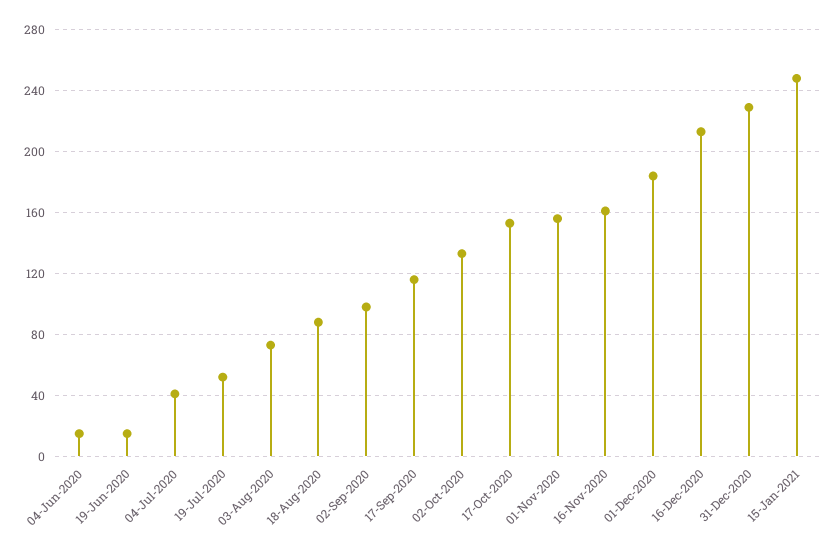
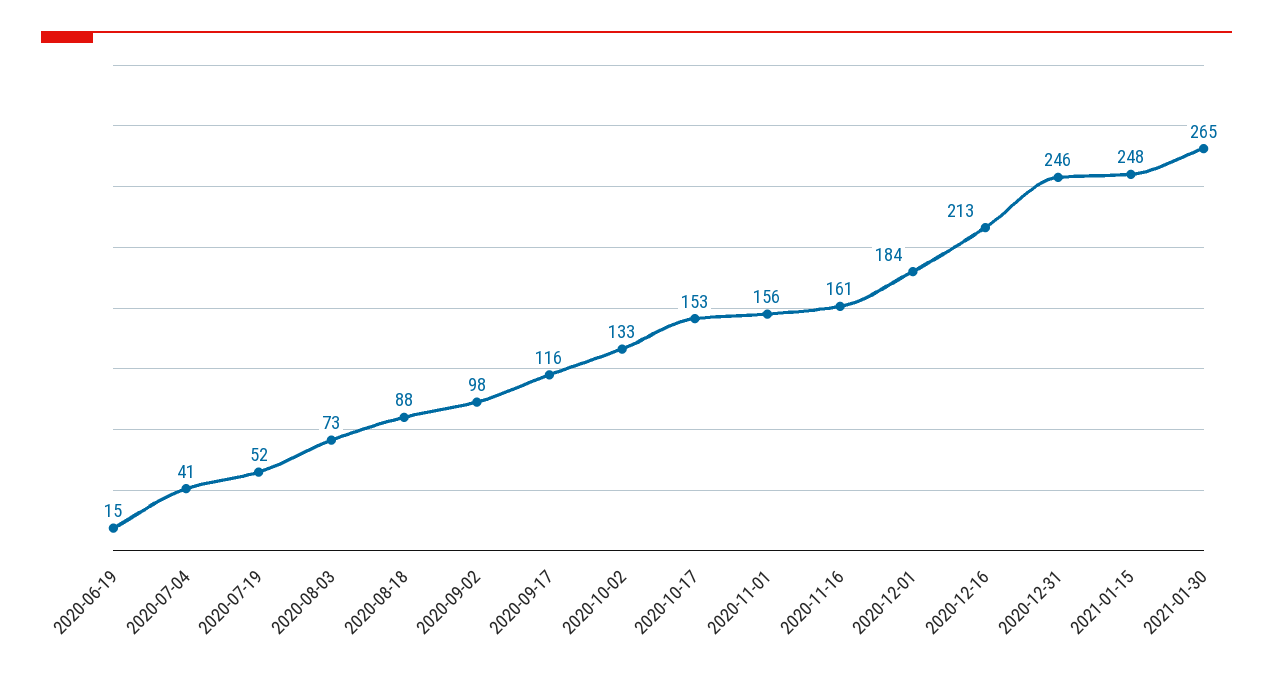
04-Jun-2020: 15 -> none
31-Dec-2020: 230 -> 246
2021-01-30: none -> 265

